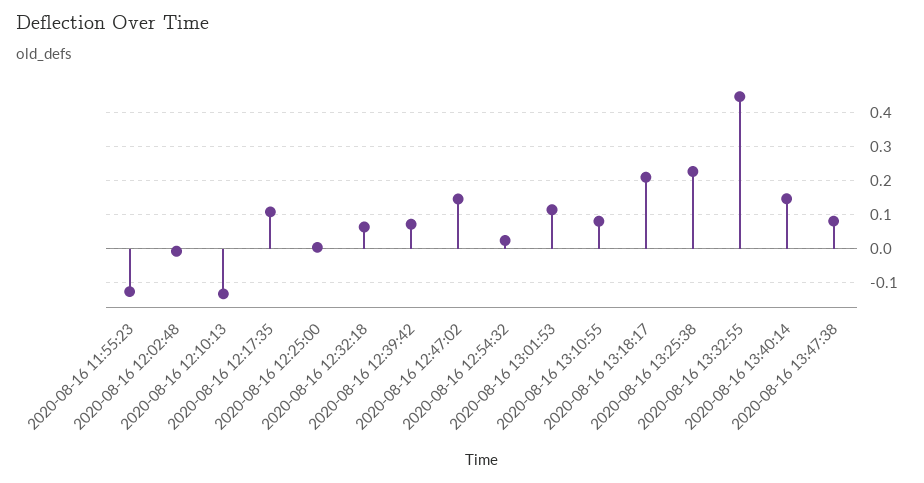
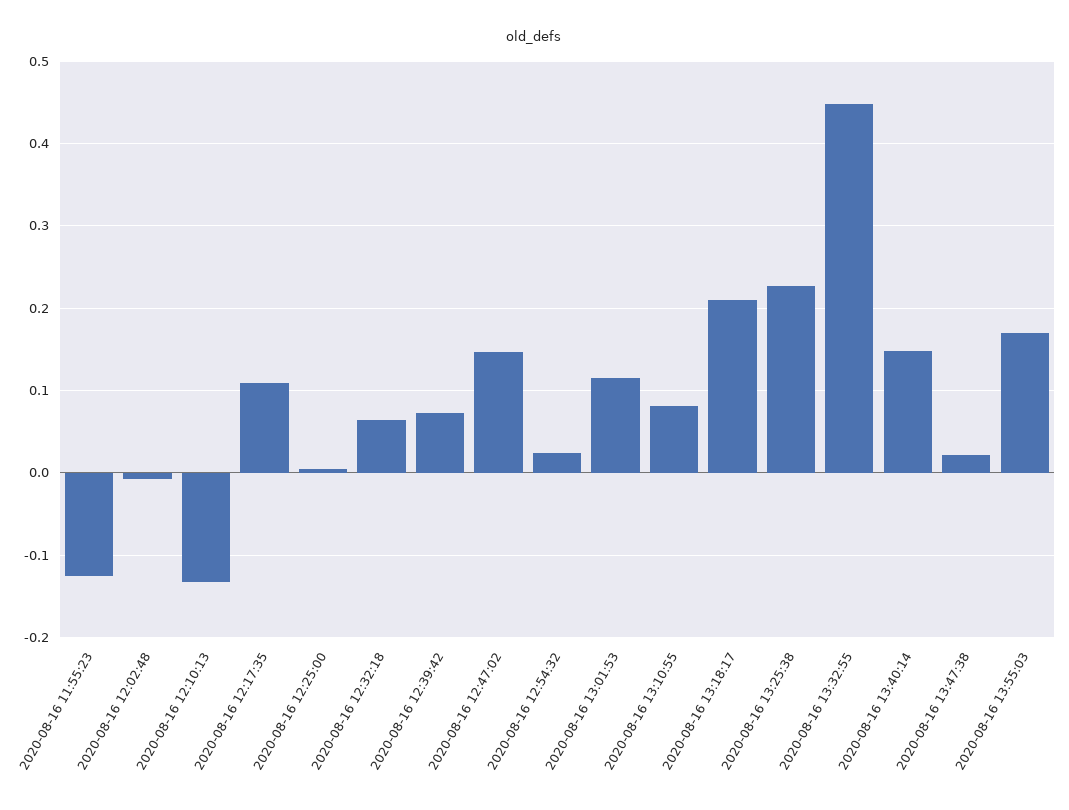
2020-08-16 13:47:38: 0.08 -> 0.02
2020-08-16 13:55:03: none -> 0.17

